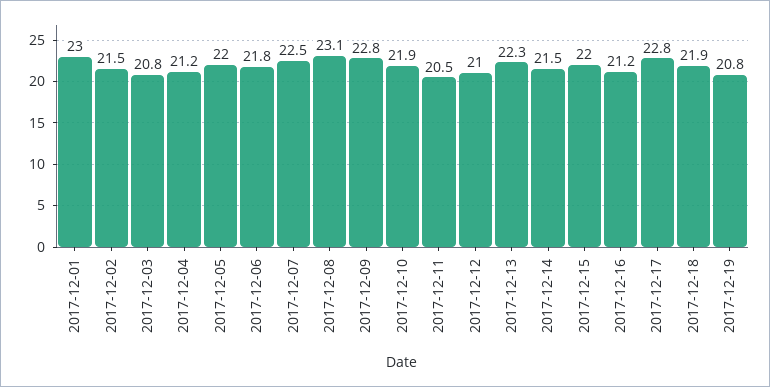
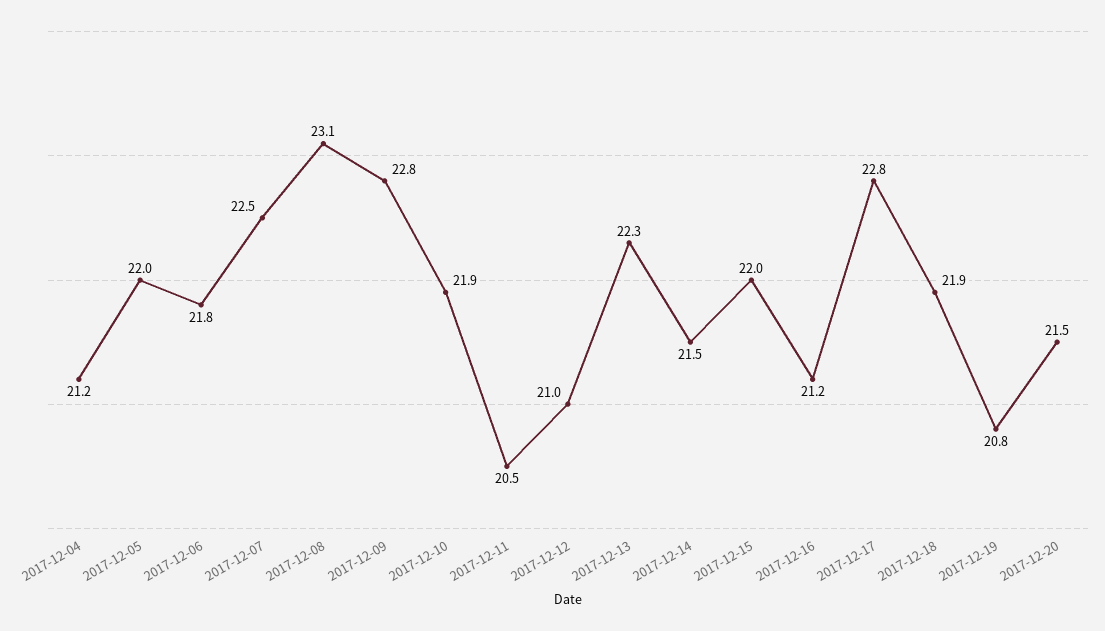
2017-12-01: 23 -> none
2017-12-02: 21.5 -> none
2017-12-03: 20.8 -> none
2017-12-20: none -> 21.5

